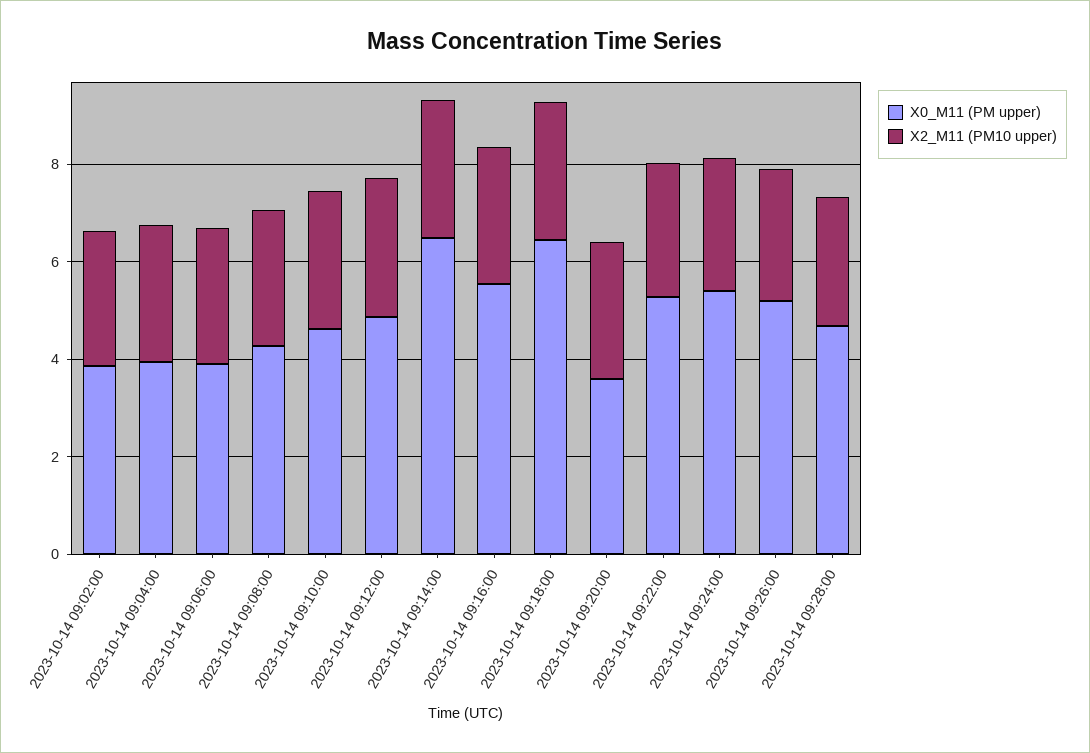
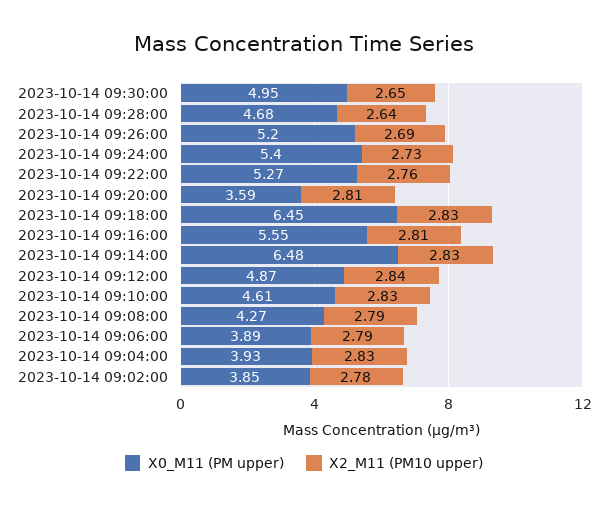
X0_M11 (PM upper), 2023-10-14 09:30:00: none -> 4.95
X2_M11 (PM10 upper), 2023-10-14 09:30:00: none -> 2.65

